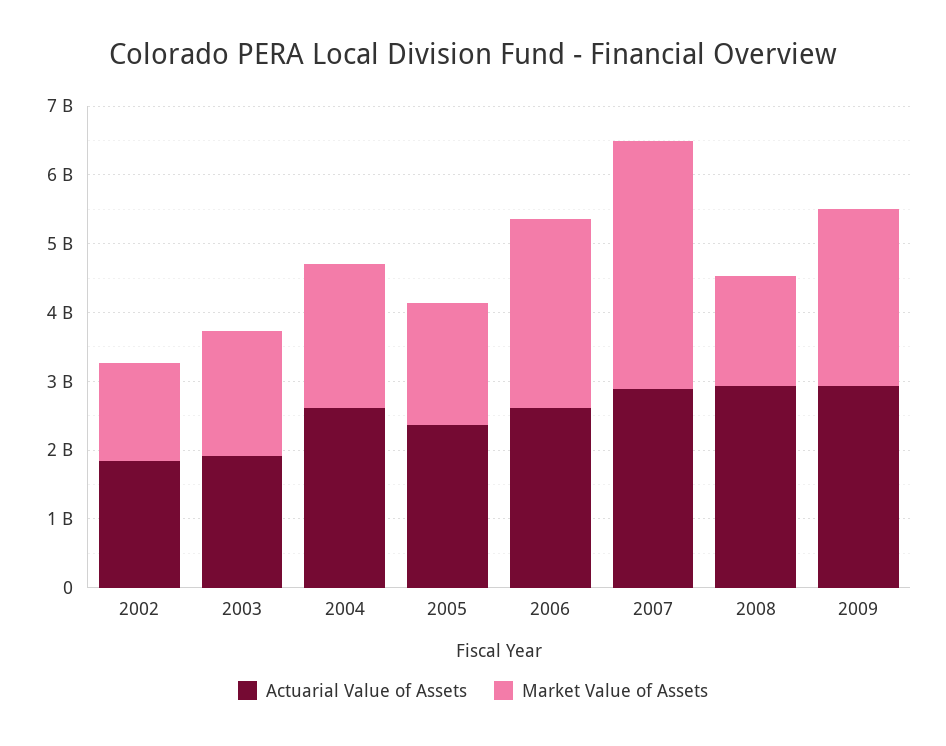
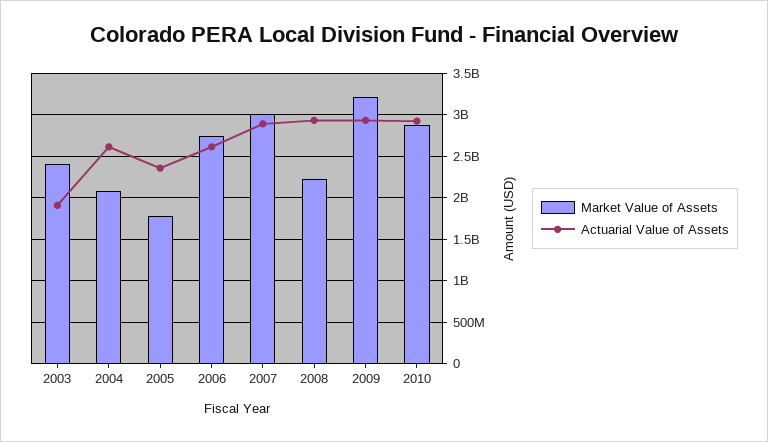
Actuarial Value of Assets, 2002: 1800000000 -> none
Market Value of Assets, 2002: 1400000000 -> none
Market Value of Assets, 2003: 1800000000 -> 2400000000
Market Value of Assets, 2007: 3600000000 -> 3000000000
Market Value of Assets, 2008: 1600000000 -> 2200000000
Market Value of Assets, 2009: 2600000000 -> 3200000000
Market Value of Assets, 2010: none -> 2900000000
Actuarial Value of Assets, 2010: none -> 2900000000

